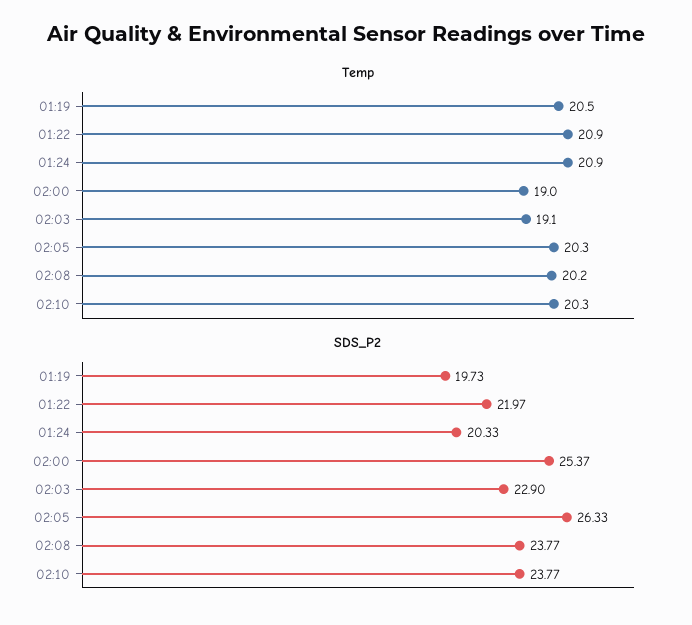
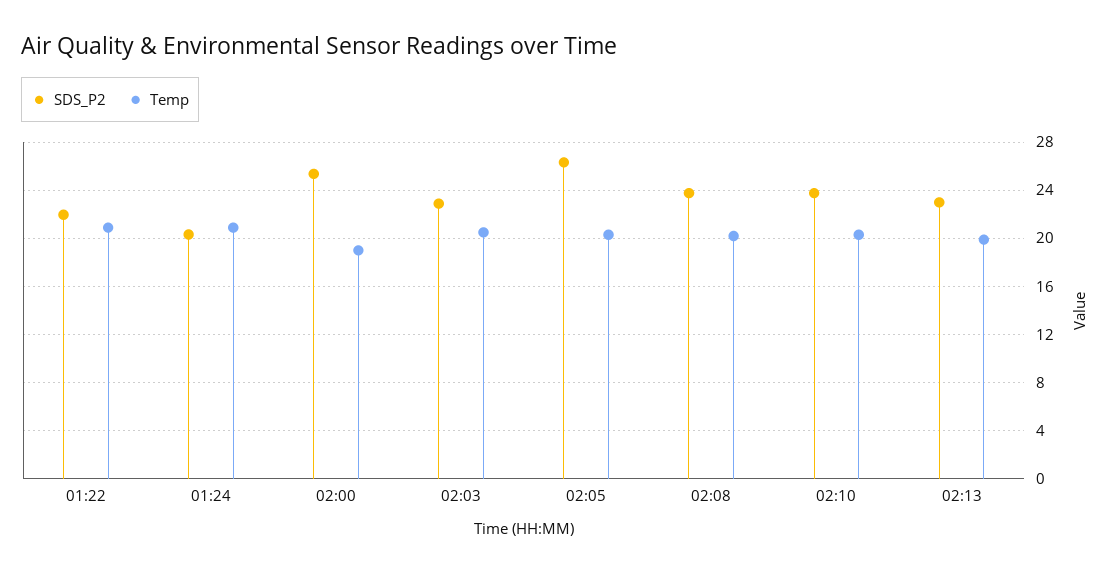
Temp, 01:19: 20.5 -> none
Temp, 02:03: 19.1 -> 20.5
SDS_P2, 01:19: 19.73 -> none
SDS_P2, 02:13: none -> 23
Temp, 02:13: none -> 20

